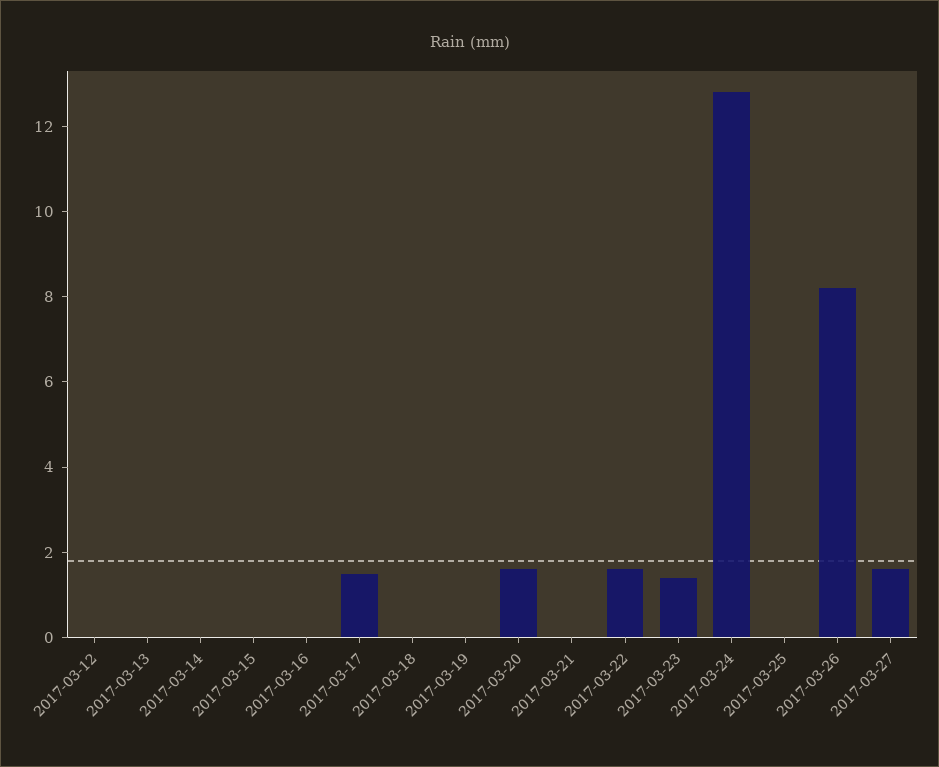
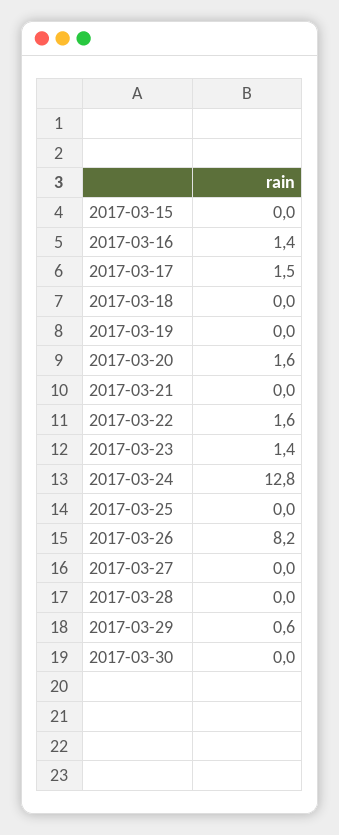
2017-03-12: 0 -> none
2017-03-13: 0 -> none
2017-03-14: 0 -> none
2017-03-16: 0 -> 1.4
2017-03-27: 1.5 -> 0
2017-03-28: none -> 0
2017-03-29: none -> 0.6
2017-03-30: none -> 0

